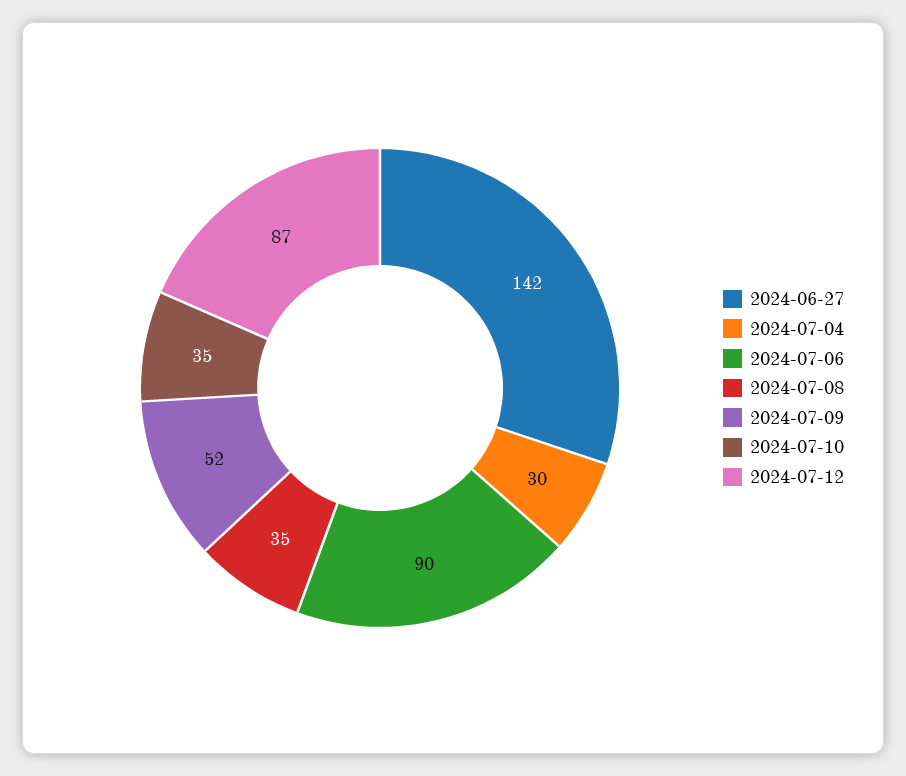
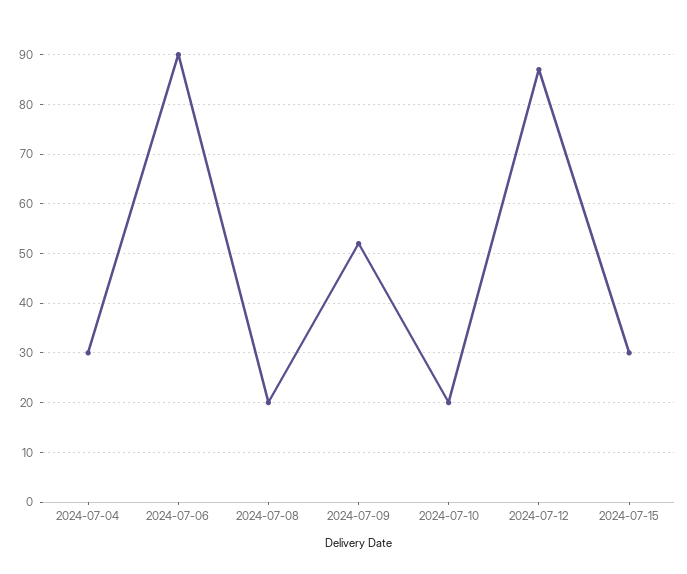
2024-06-27: 142 -> none
2024-07-08: 35 -> 20
2024-07-10: 35 -> 20
2024-07-15: none -> 30

